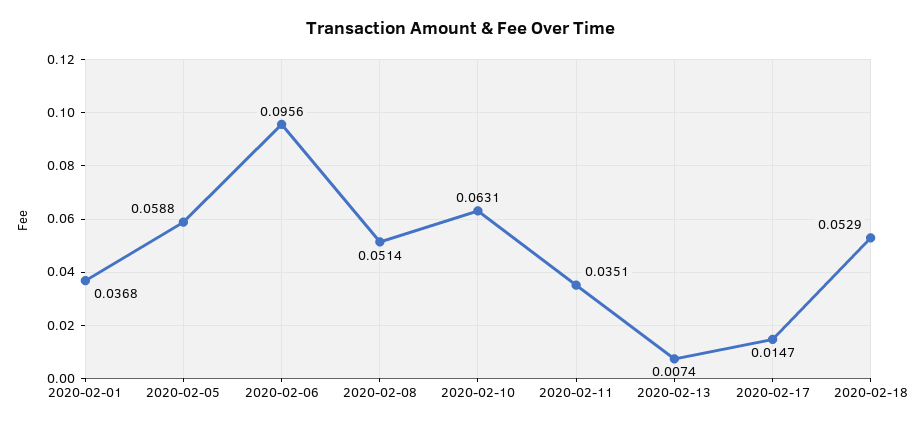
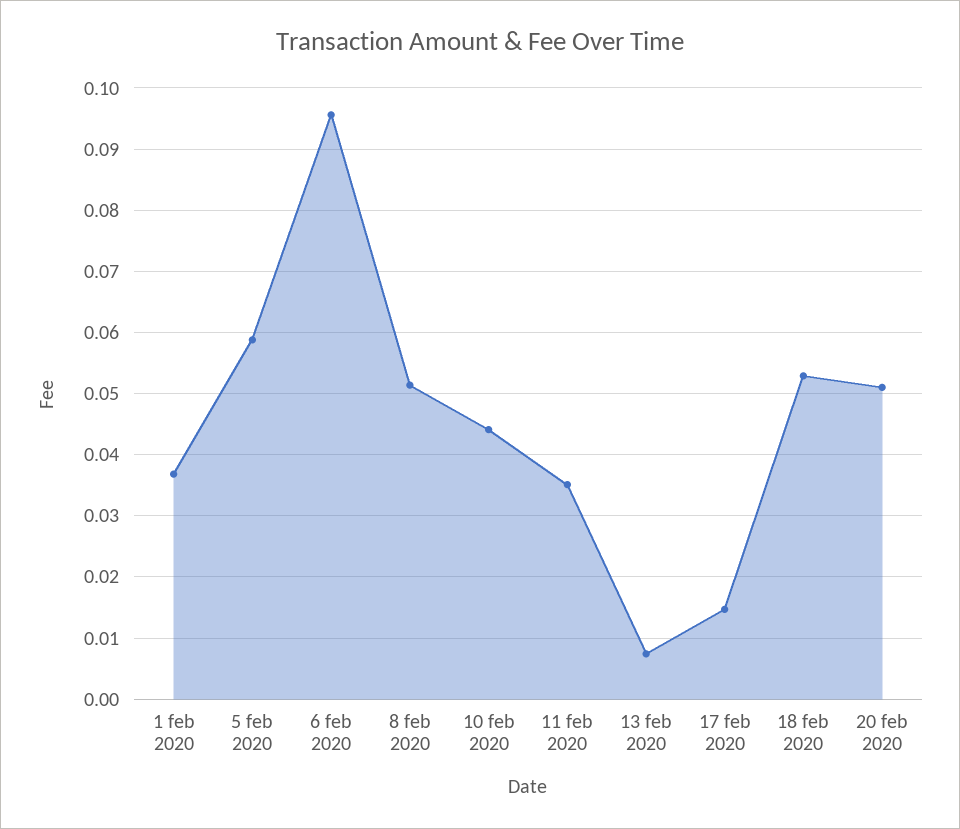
2020-02-10: 0.0631 -> 0.044
20 feb 2020: none -> 0.051

